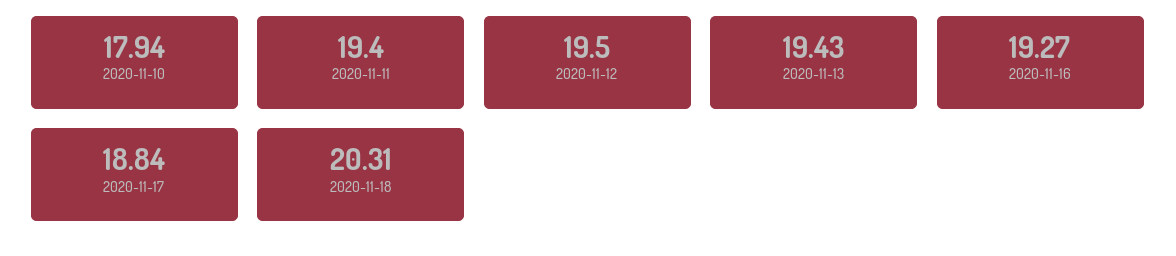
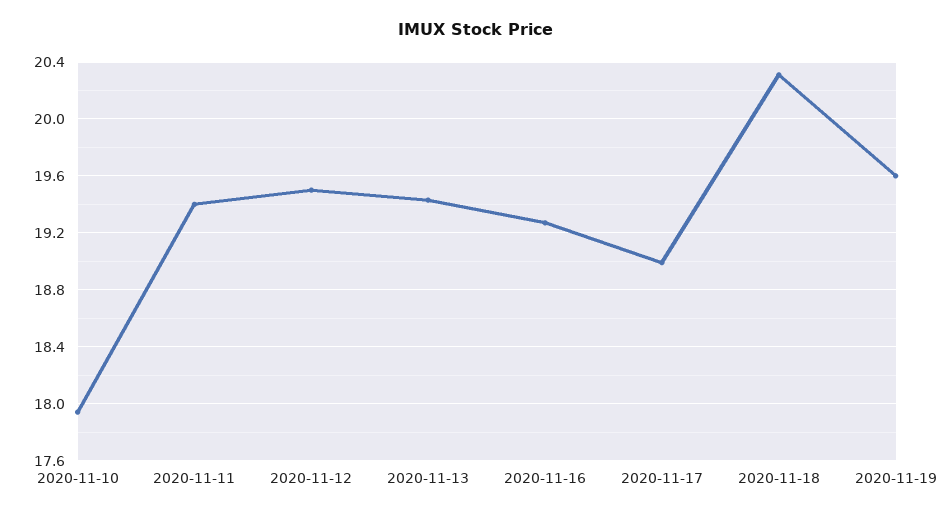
2020-11-17: 18.84 -> 19
2020-11-19: none -> 19.6

